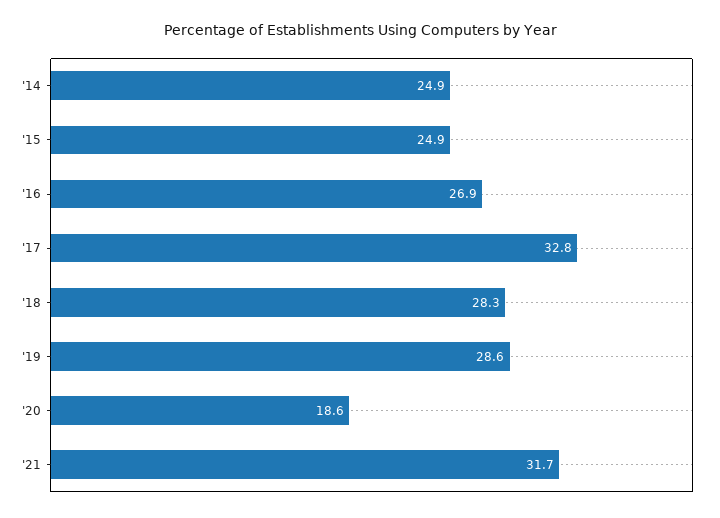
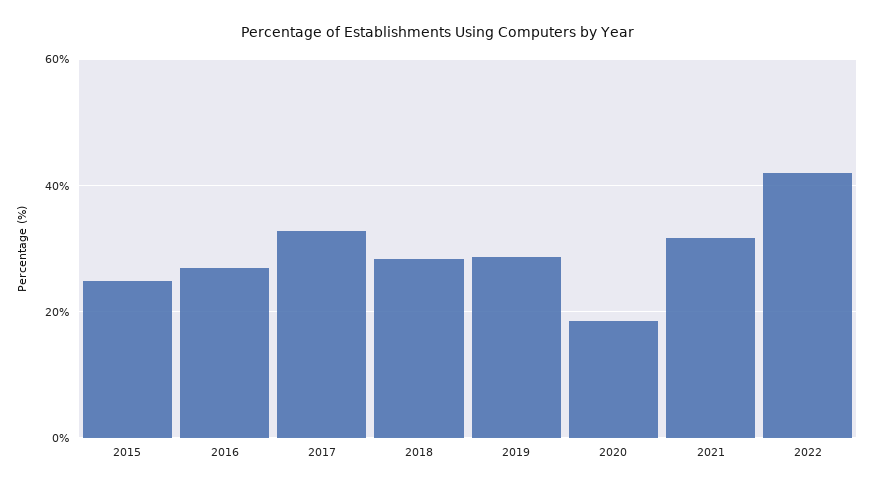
'14: 24.9 -> none
2022: none -> 42

